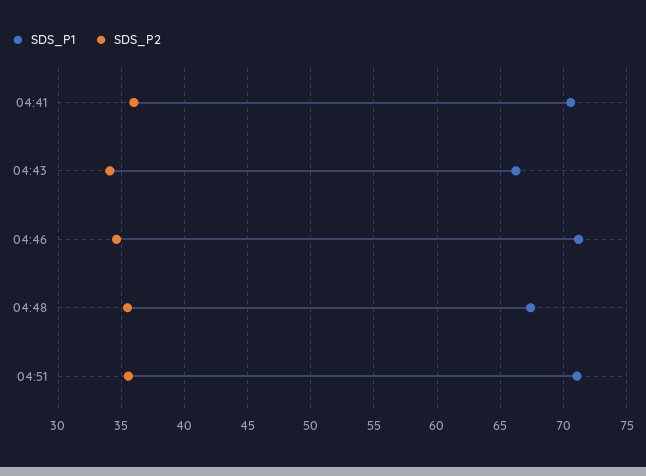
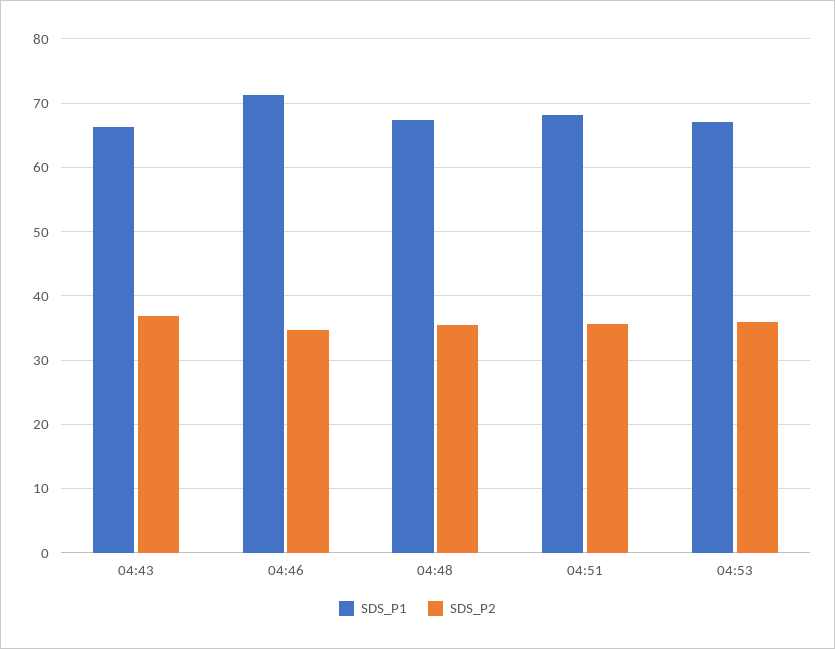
SDS_P1, 04:41: 70.5 -> none
SDS_P2, 04:41: 36 -> none
SDS_P2, 04:43: 34 -> 37
SDS_P1, 04:51: 71 -> 68
SDS_P1, 04:53: none -> 67
SDS_P2, 04:53: none -> 36

